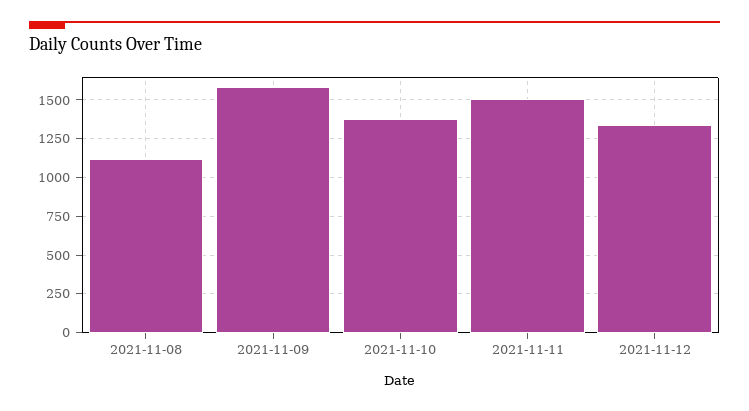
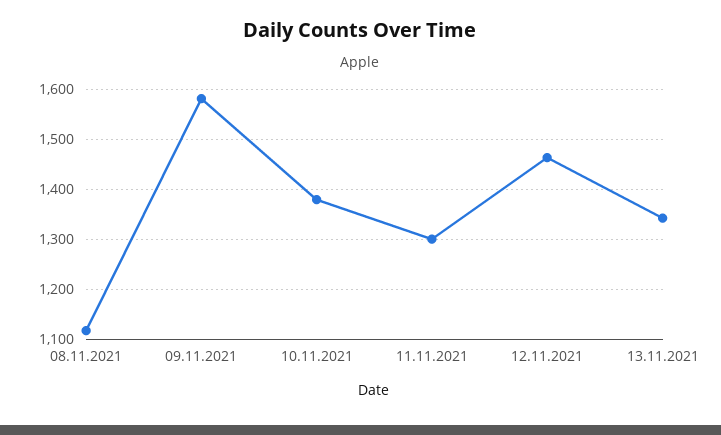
2021-11-11: 1500 -> 1300
2021-11-12: 1350 -> 1460
13.11.2021: none -> 1340

